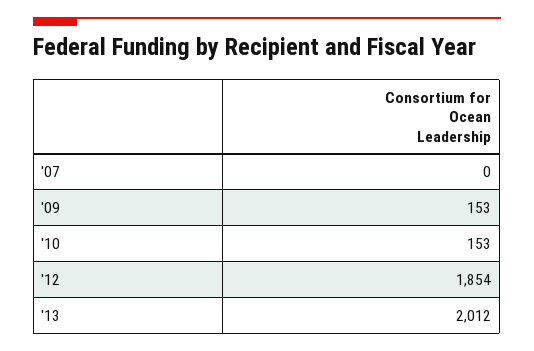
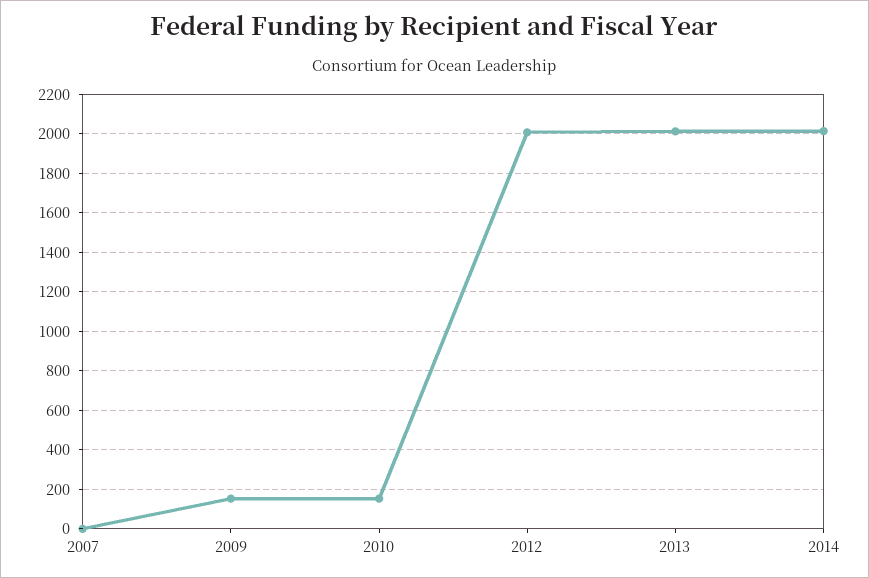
'12: 1854 -> 2000
2014: none -> 2000

